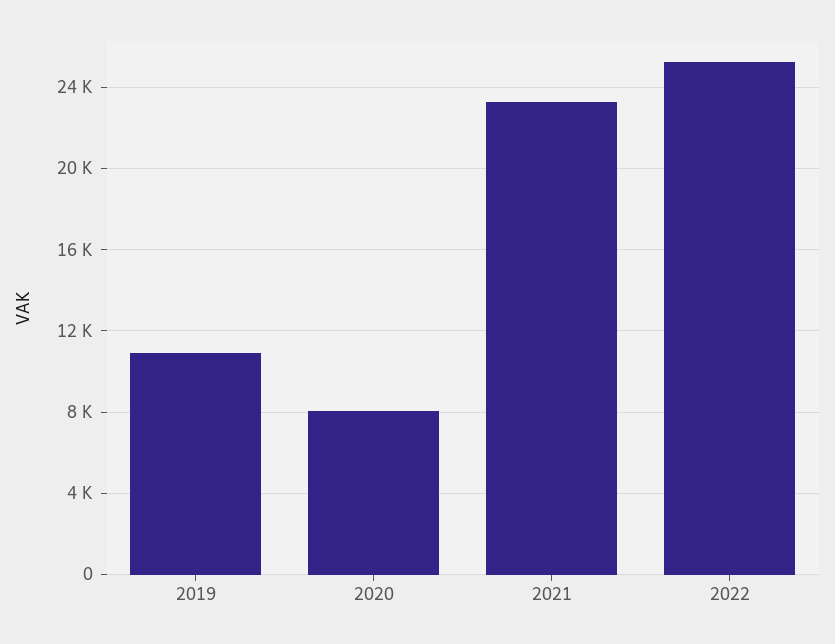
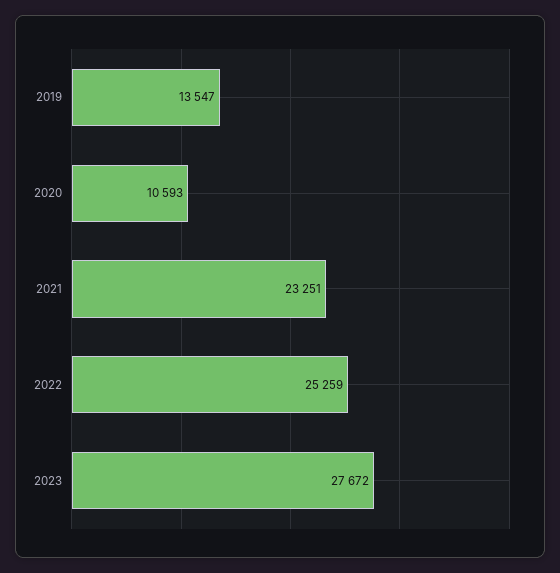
2019: 11000 -> 13547
2020: 8000 -> 10593
2023: none -> 27672

